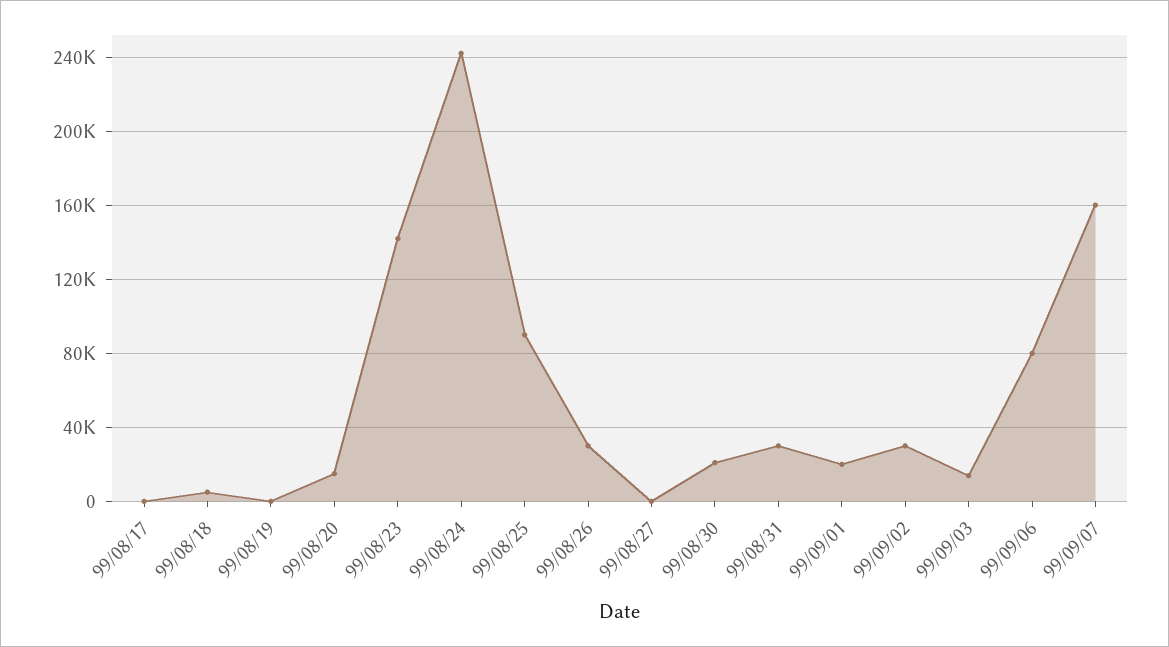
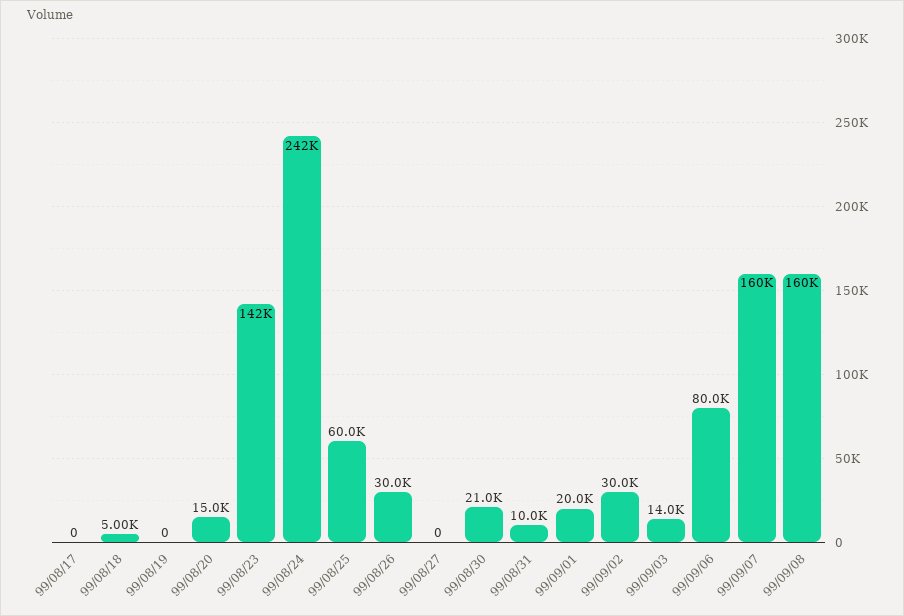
99/08/25: 90000 -> 60000
99/08/31: 30000 -> 10000
99/09/08: none -> 160000

